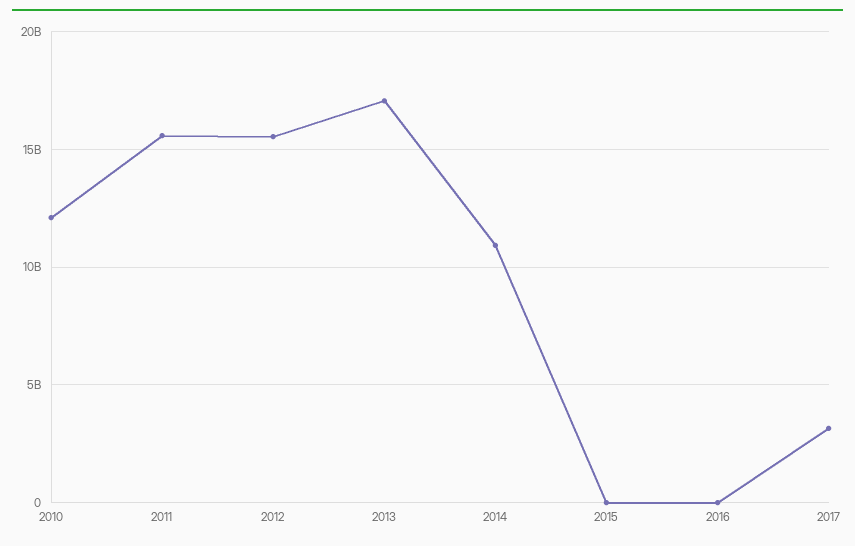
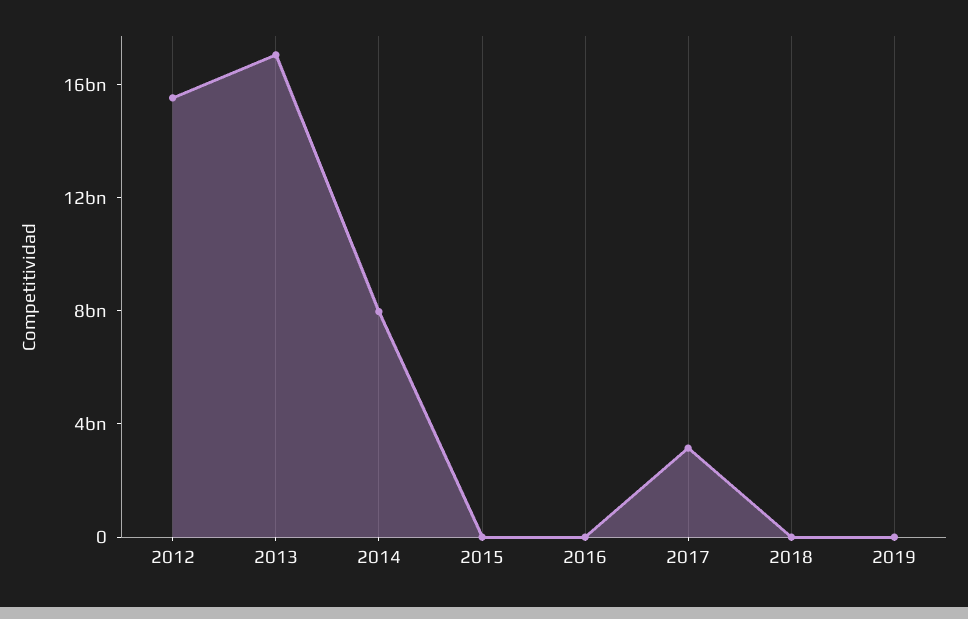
2010: 12000000000 -> none
2011: 15500000000 -> none
2014: 11000000000 -> 8000000000
2018: none -> 0
2019: none -> 0

